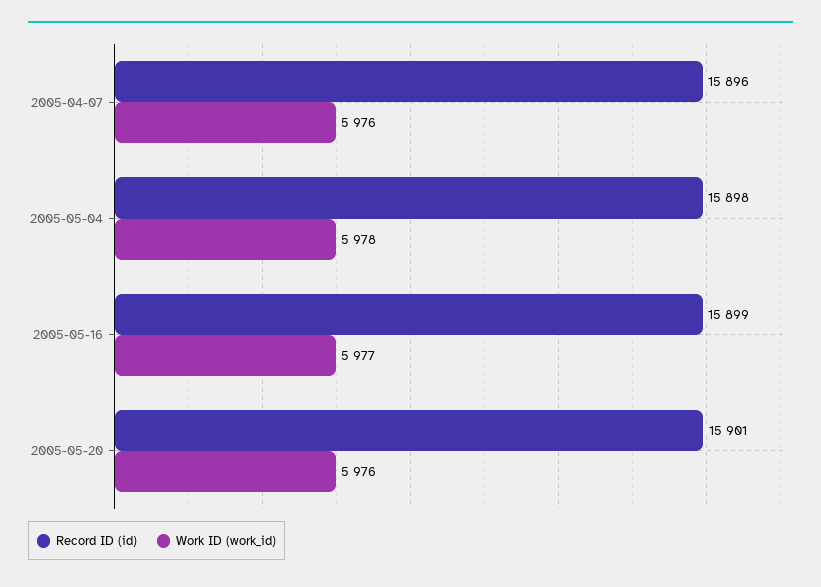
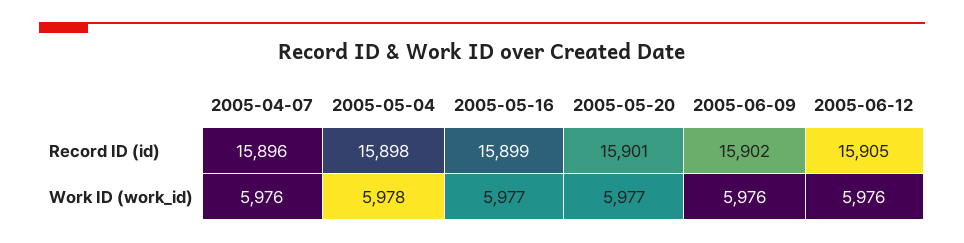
Work ID (work_id), 2005-05-20: 5976 -> 5977
Record ID (id), 2005-06-09: none -> 15902
Record ID (id), 2005-06-12: none -> 15905
Work ID (work_id), 2005-06-09: none -> 5976
Work ID (work_id), 2005-06-12: none -> 5976

